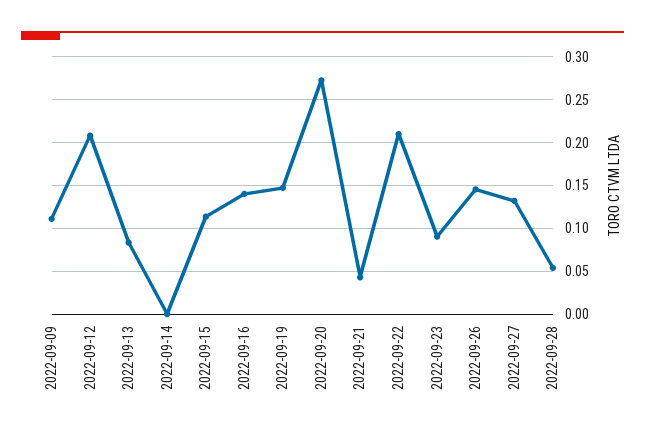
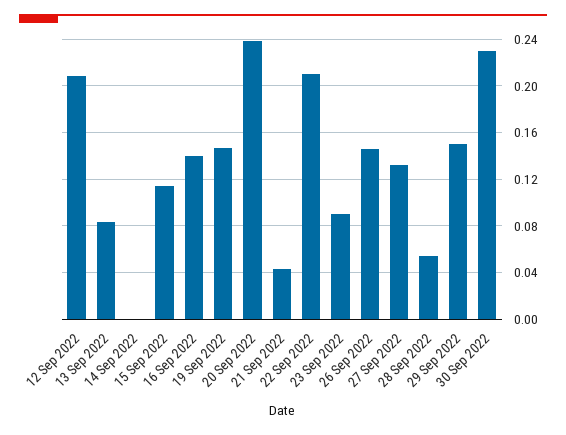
2022-09-09: 0.11 -> none
2022-09-20: 0.27 -> 0.24
29 Sep 2022: none -> 0.15
30 Sep 2022: none -> 0.23

